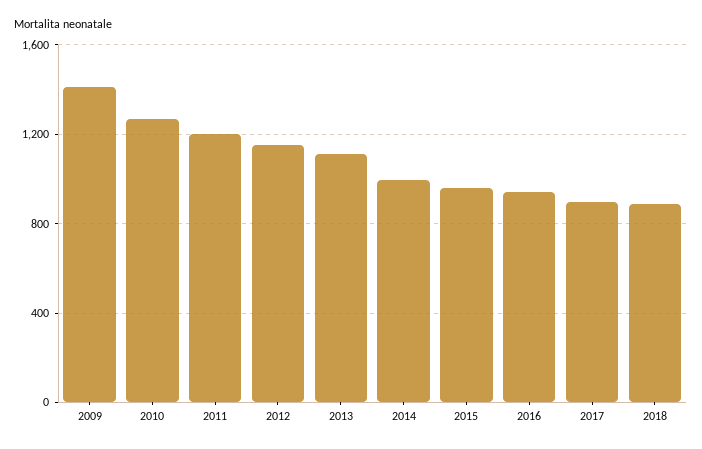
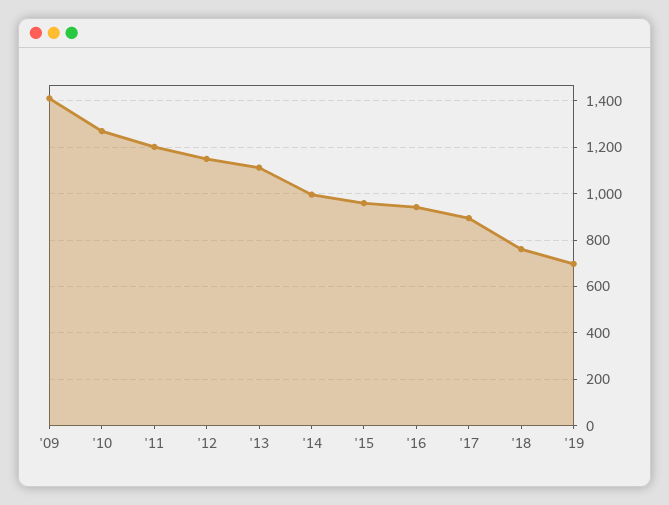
2018: 900 -> 750
'19: none -> 700

